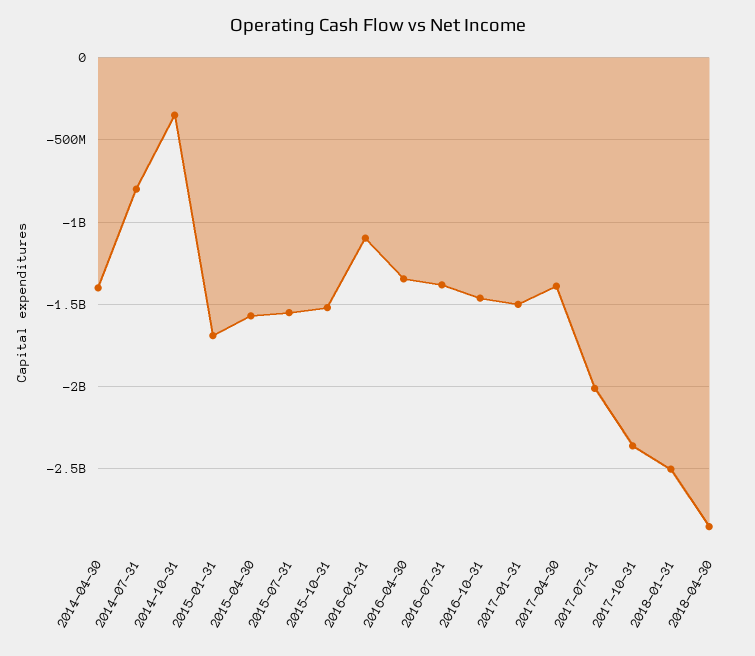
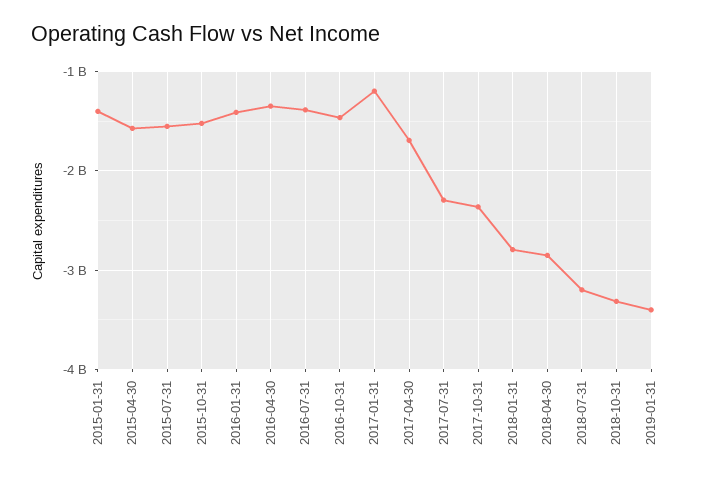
2014-04-30: -1400000000 -> none
2014-07-31: -800000000 -> none
2014-10-31: -350000000 -> none
2015-01-31: -1700000000 -> -1400000000
2016-01-31: -1100000000 -> -1400000000
2017-01-31: -1500000000 -> -1200000000
2017-04-30: -1400000000 -> -1700000000
2017-07-31: -2000000000 -> -2300000000
2018-01-31: -2500000000 -> -2800000000
2018-07-31: none -> -3200000000
2018-10-31: none -> -3300000000
2019-01-31: none -> -3400000000

